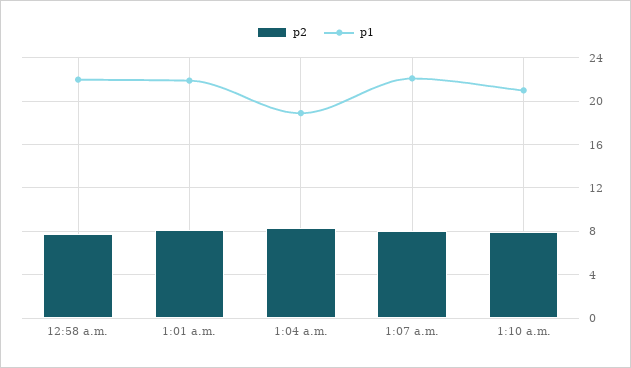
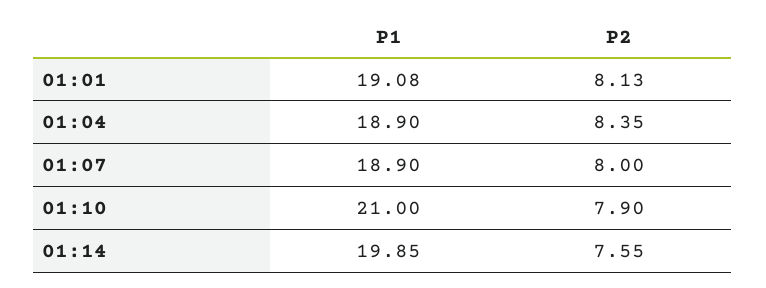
p2, 12:58 a.m.: 8 -> none
p1, 12:58 a.m.: 22 -> none
p1, 1:01 a.m.: 22 -> 19.08
p1, 1:07 a.m.: 22 -> 18.9
p1, 01:14: none -> 19.85
p2, 01:14: none -> 7.55

